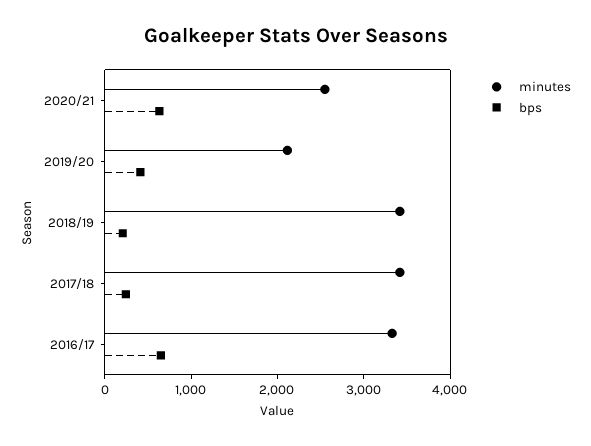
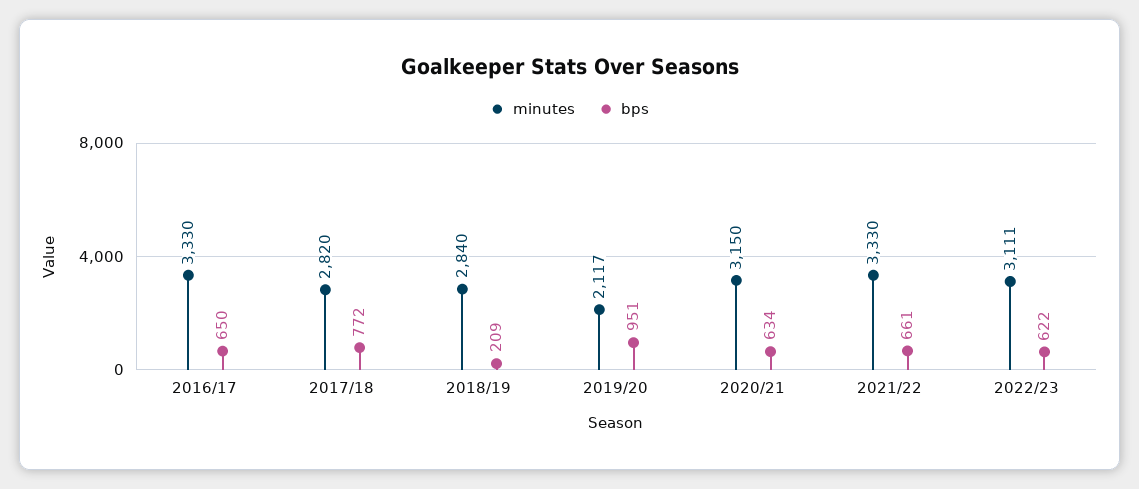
minutes, 2020/21: 2600 -> 3150
bps, 2019/20: 400 -> 951
minutes, 2018/19: 3400 -> 2840
minutes, 2017/18: 3400 -> 2820
bps, 2017/18: 200 -> 772
minutes, 2021/22: none -> 3330
bps, 2021/22: none -> 661
minutes, 2022/23: none -> 3111
bps, 2022/23: none -> 622

